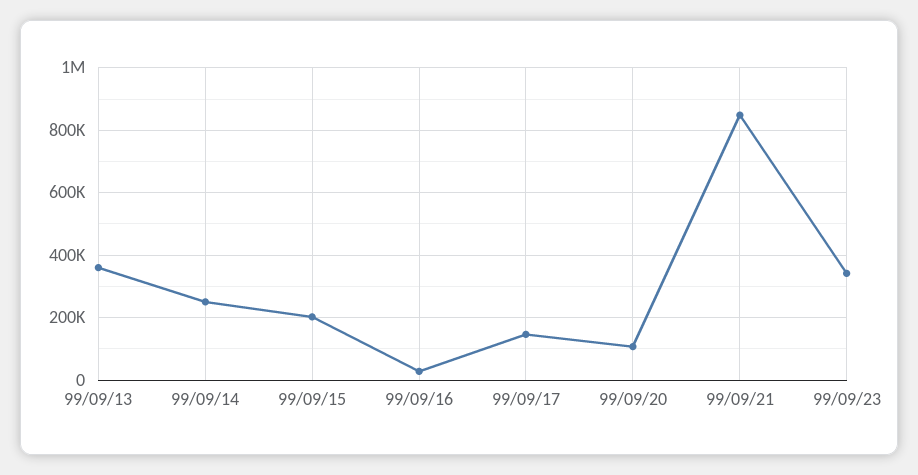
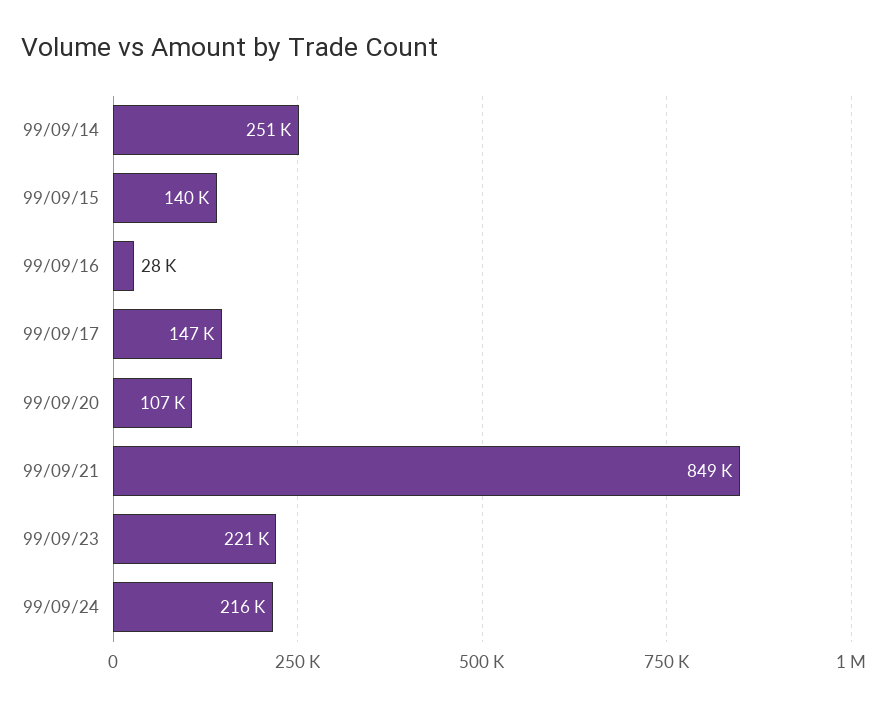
99/09/13: 360000 -> none
99/09/15: 200000 -> 140000
99/09/23: 340000 -> 221000
99/09/24: none -> 216000

